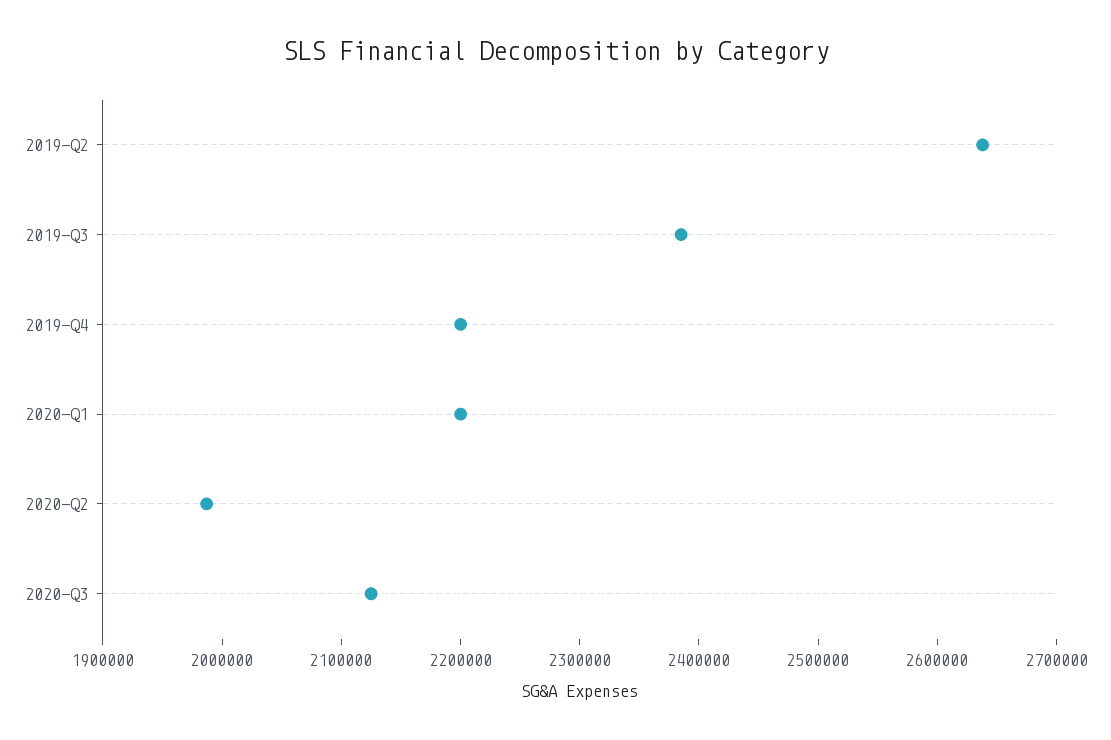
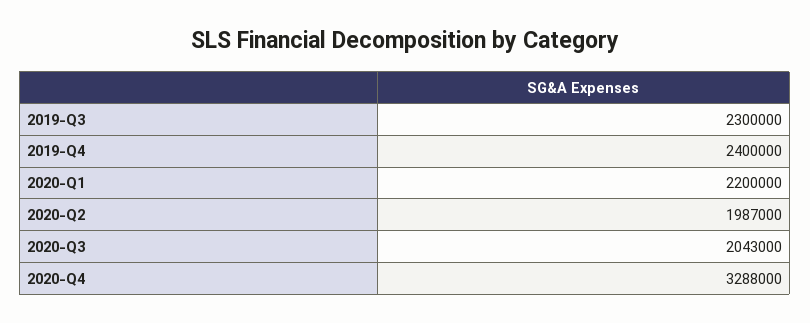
2019-Q2: 2640000 -> none
2019-Q3: 2380000 -> 2300000
2019-Q4: 2200000 -> 2400000
2020-Q3: 2120000 -> 2043000
2020-Q4: none -> 3288000

